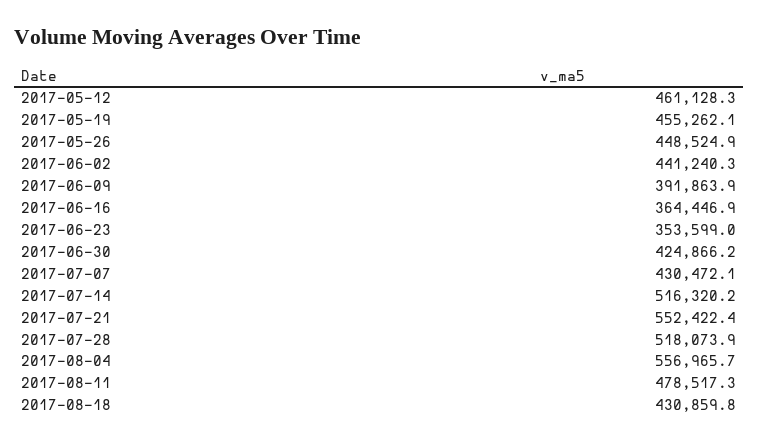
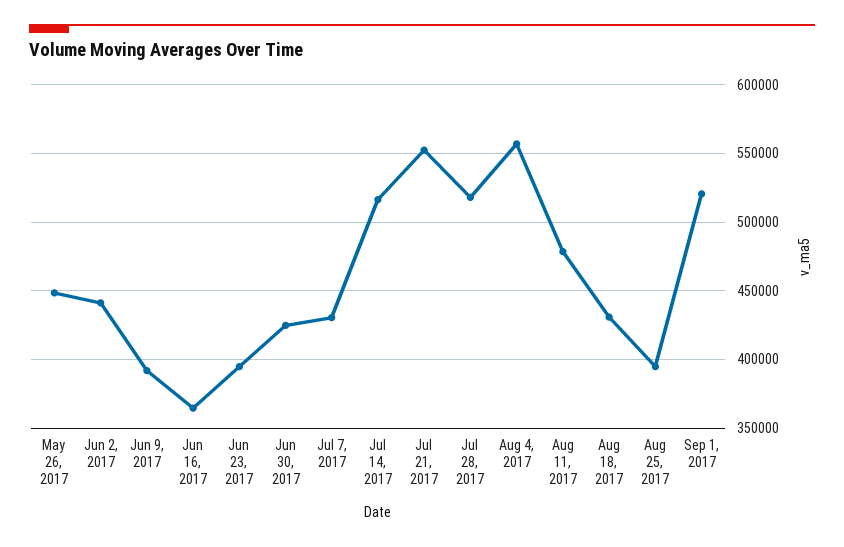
2017-05-12: 461128.3 -> none
2017-05-19: 455262.1 -> none
2017-06-23: 353599 -> 395000
Aug 25, 2017: none -> 395000
Sep 1, 2017: none -> 520000

